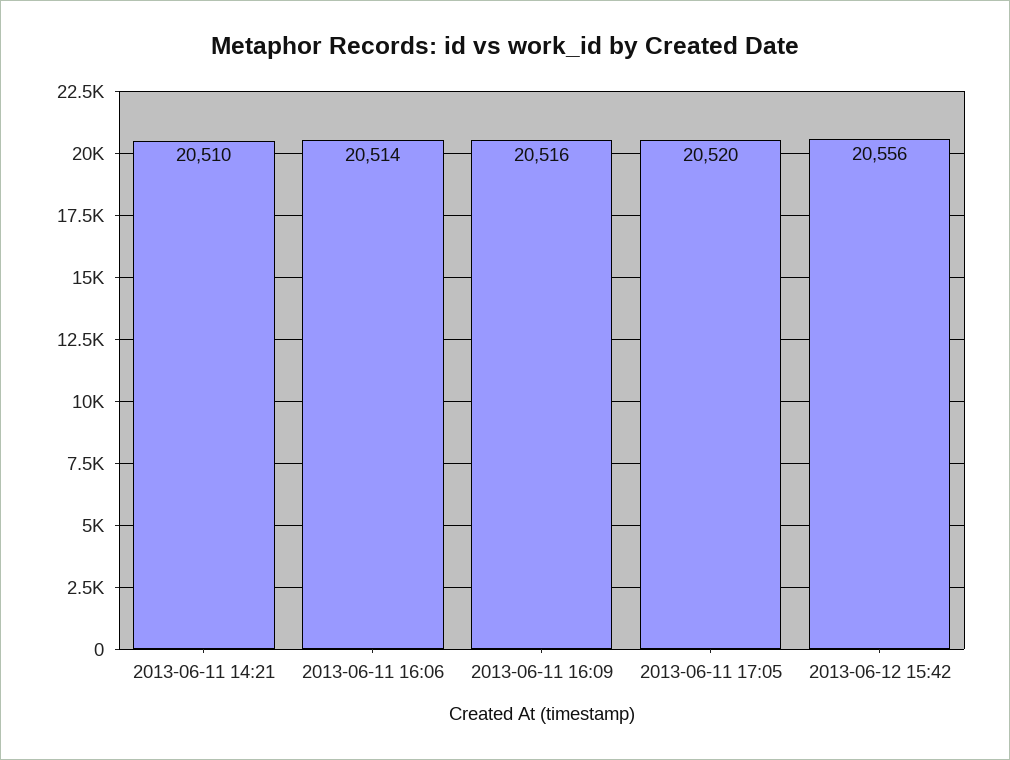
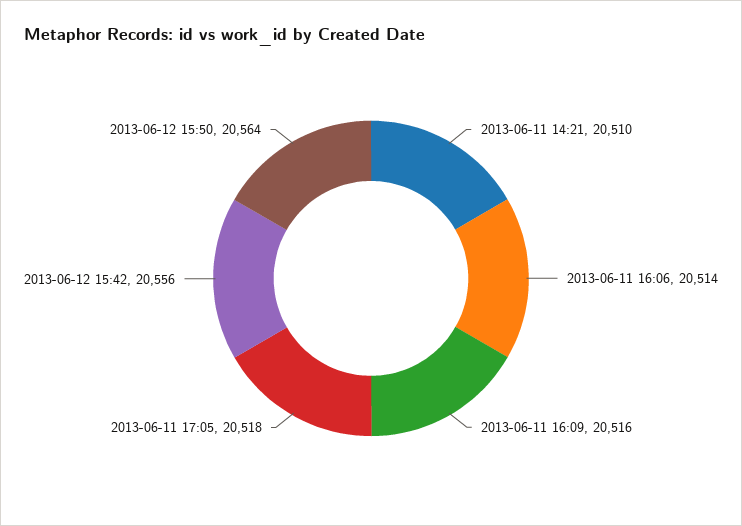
2013-06-11 17:05: 20520 -> 20518
2013-06-12 15:50: none -> 20564

